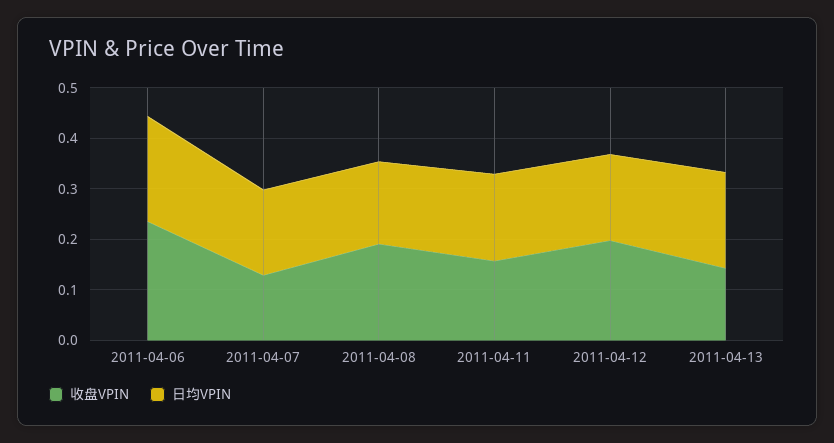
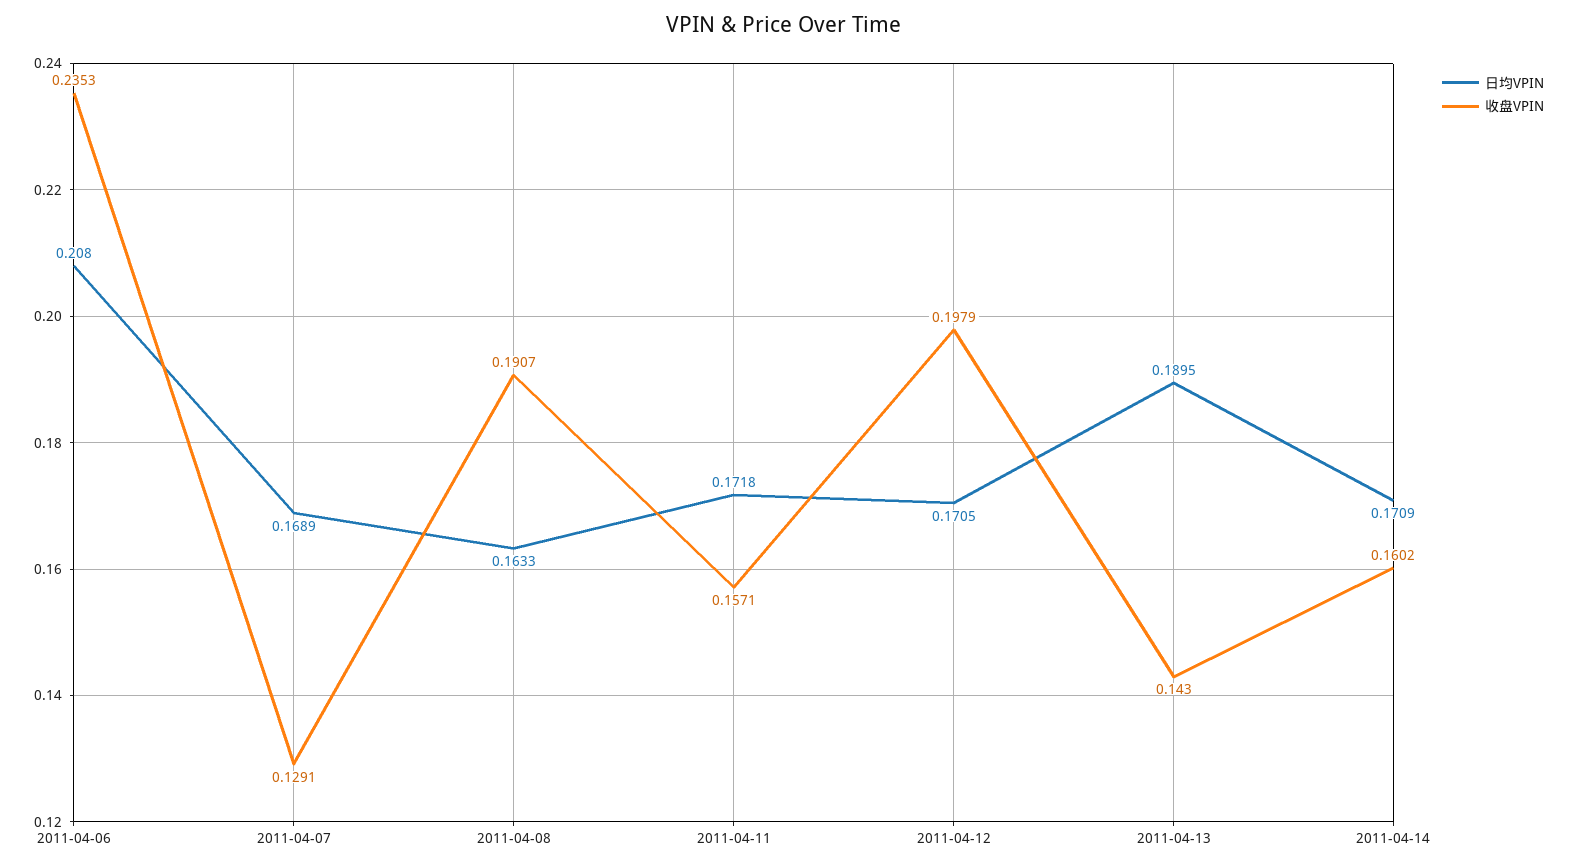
日均VPIN, 2011-04-14: none -> 0.1709
收盘VPIN, 2011-04-14: none -> 0.1602

